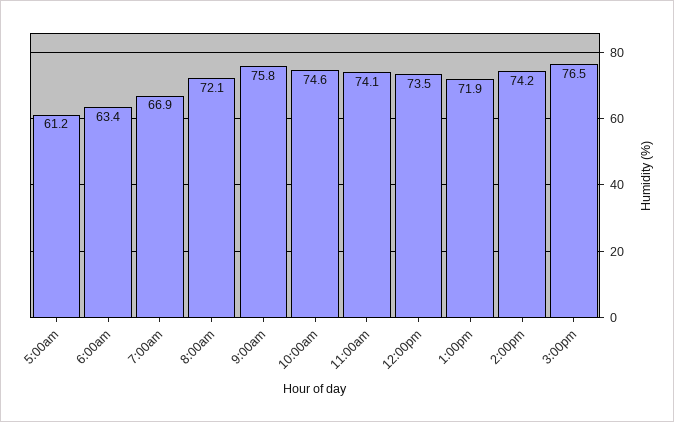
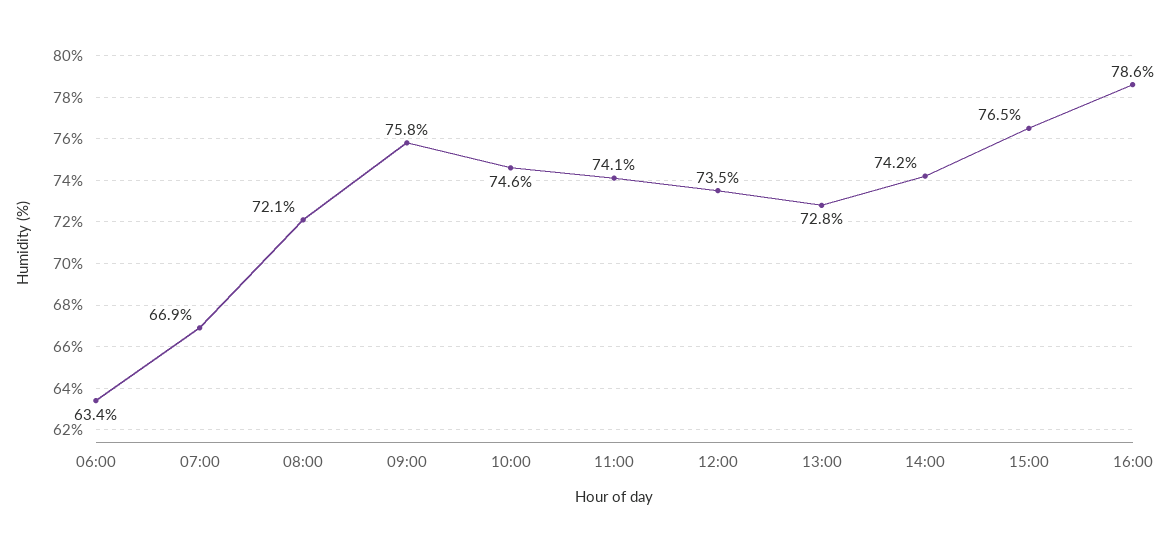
5:00am: 61.2 -> none
1:00pm: 71.9 -> 72.8
16:00: none -> 78.6

